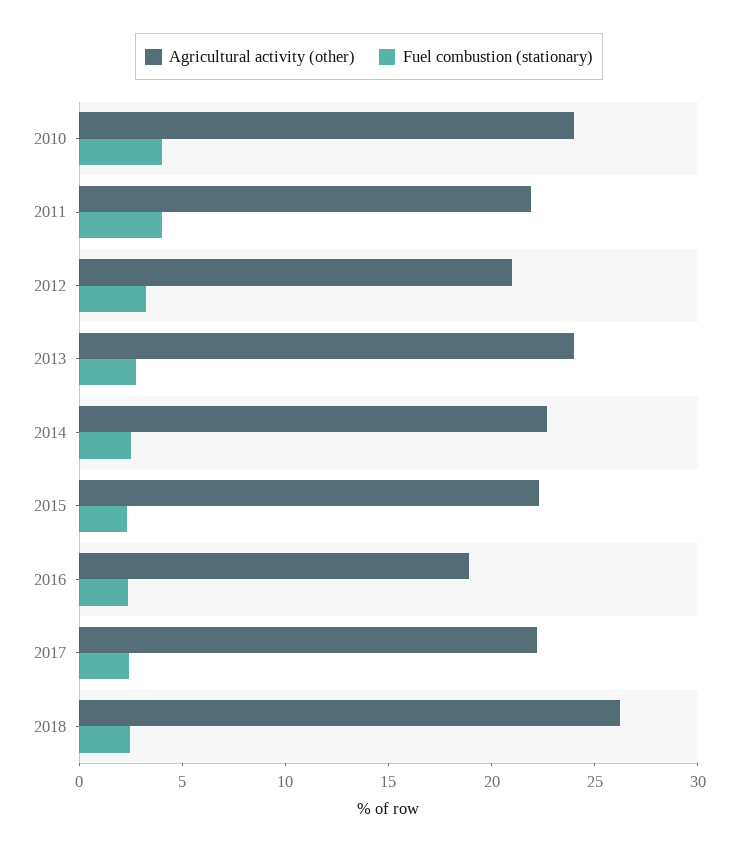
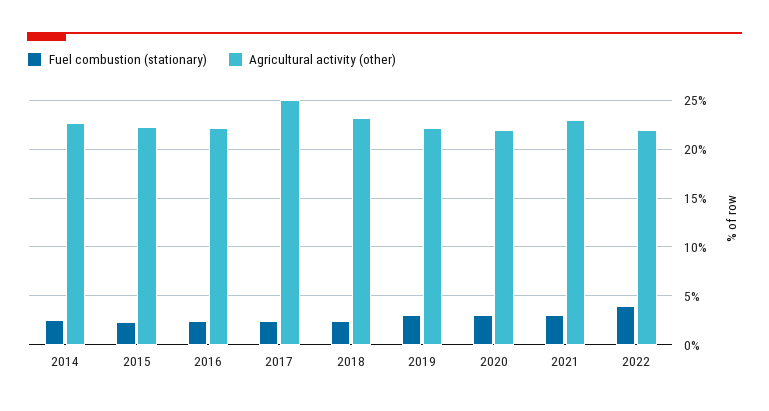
Agricultural activity (other), 2010: 24 -> none
Fuel combustion (stationary), 2010: 4 -> none
Agricultural activity (other), 2011: 22 -> none
Fuel combustion (stationary), 2011: 4 -> none
Agricultural activity (other), 2012: 21 -> none
Fuel combustion (stationary), 2012: 3 -> none
Agricultural activity (other), 2013: 24 -> none
Fuel combustion (stationary), 2013: 3 -> none
Agricultural activity (other), 2016: 19 -> 22
Agricultural activity (other), 2017: 22 -> 25
Agricultural activity (other), 2018: 26 -> 23
Fuel combustion (stationary), 2019: none -> 3
Agricultural activity (other), 2019: none -> 22
Fuel combustion (stationary), 2020: none -> 3
Agricultural activity (other), 2020: none -> 22
Fuel combustion (stationary), 2021: none -> 3
Agricultural activity (other), 2021: none -> 23
Fuel combustion (stationary), 2022: none -> 4
Agricultural activity (other), 2022: none -> 22

